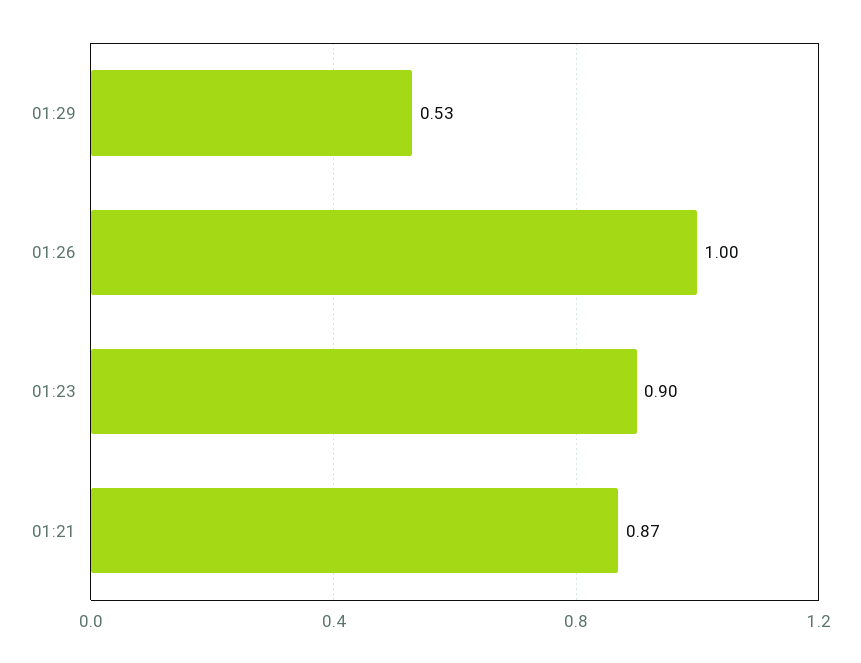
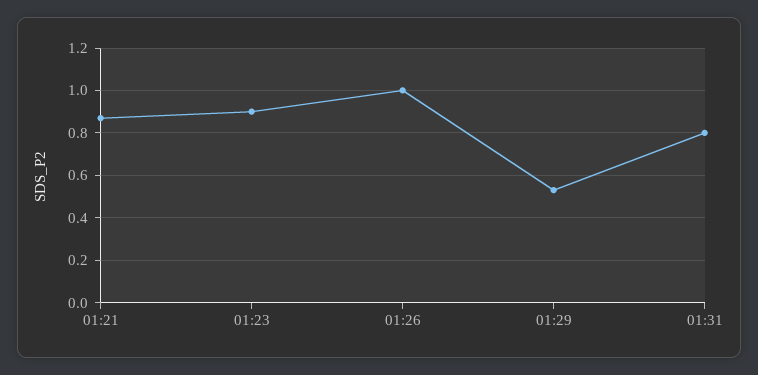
01:31: none -> 0.8

